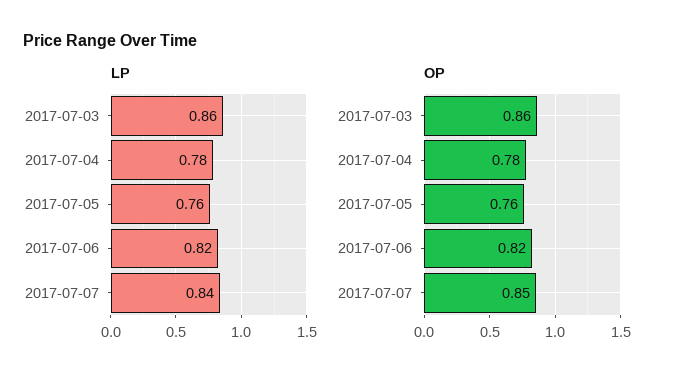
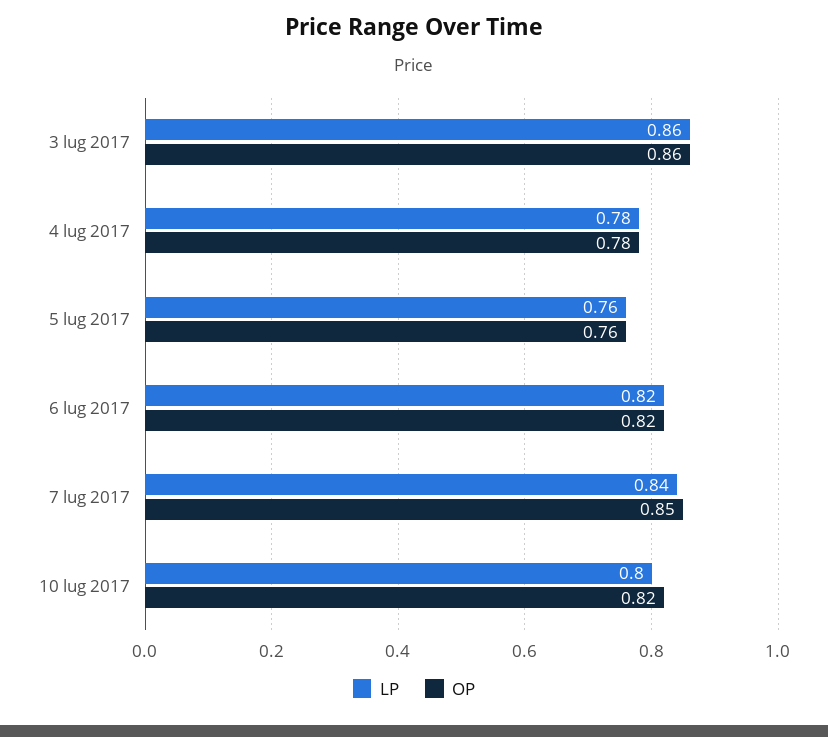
LP, 10 lug 2017: none -> 0.8
OP, 10 lug 2017: none -> 0.82

